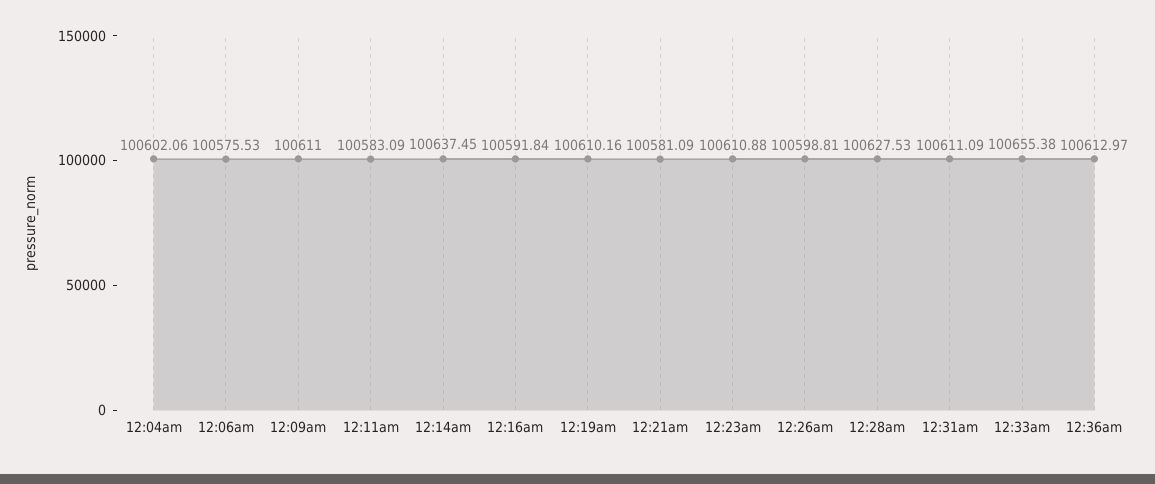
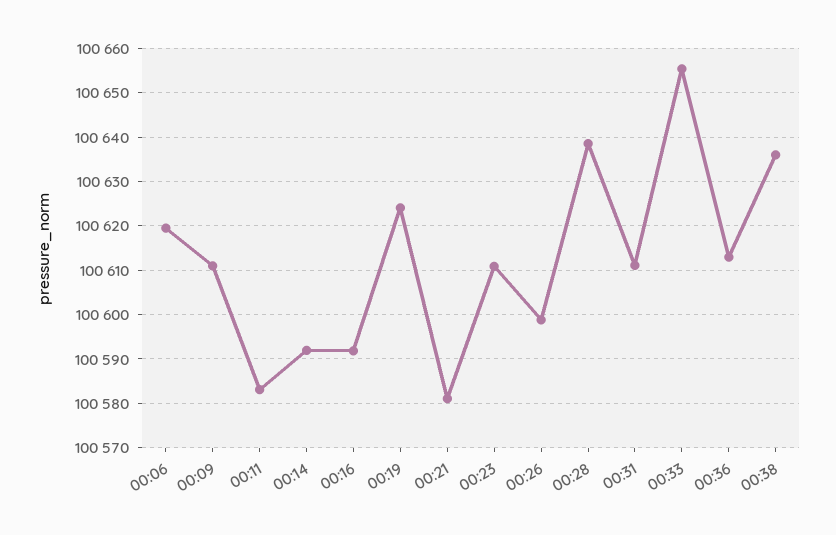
12:04am: 100602.06 -> none
12:06am: 100575.53 -> 100620
12:14am: 100637.45 -> 100592
12:19am: 100610.16 -> 100624
12:28am: 100627.53 -> 100638
00:38: none -> 100636

